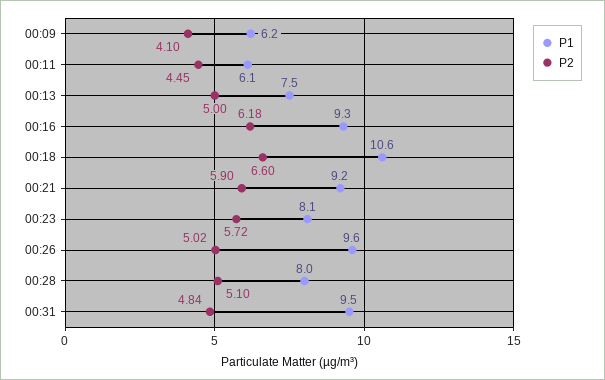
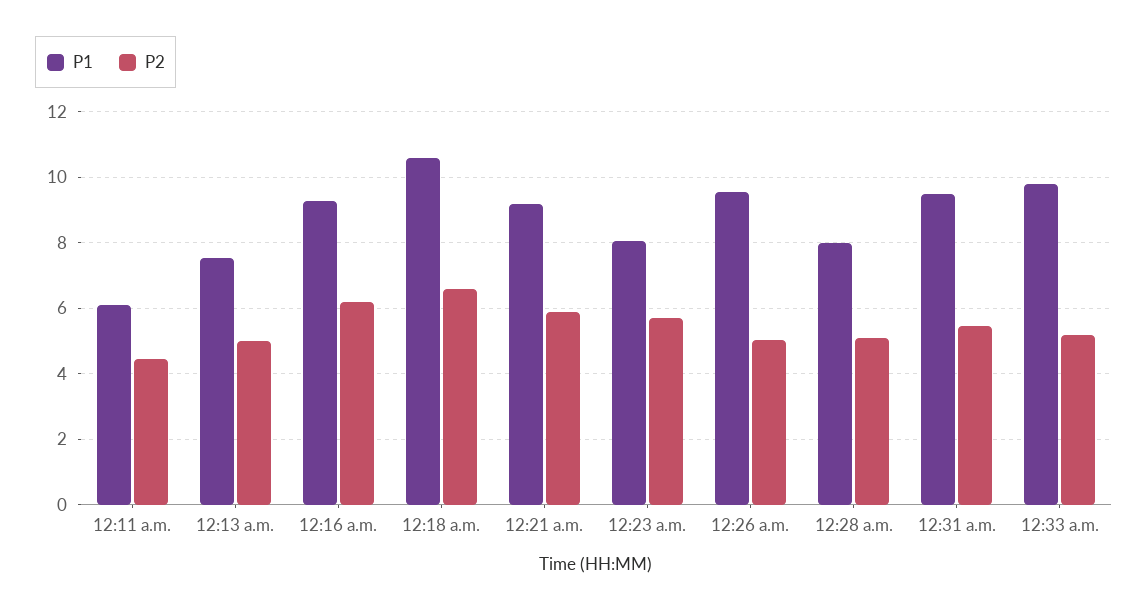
P1, 00:09: 6.2 -> none
P2, 00:09: 4.1 -> none
P2, 00:31: 4.84 -> 5.4
P1, 12:33 a.m.: none -> 9.8
P2, 12:33 a.m.: none -> 5.2

